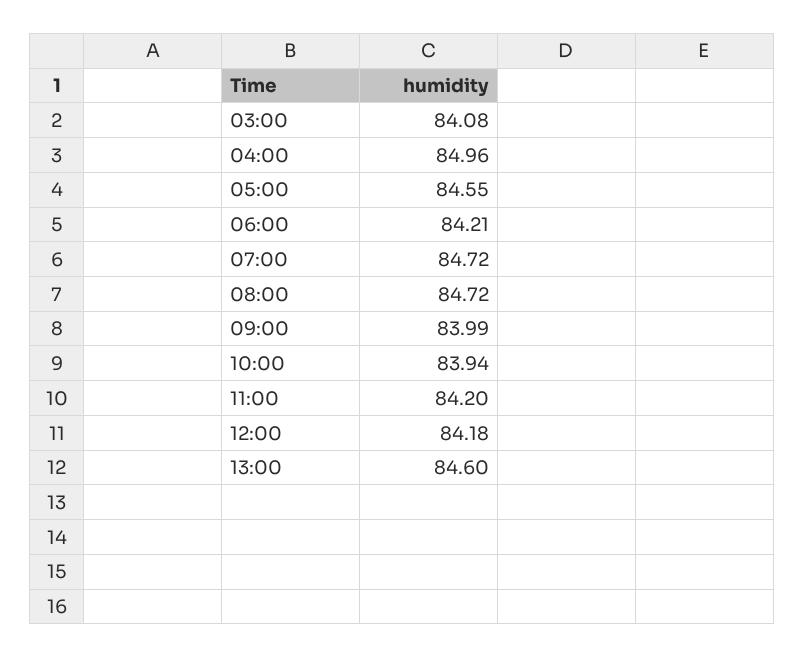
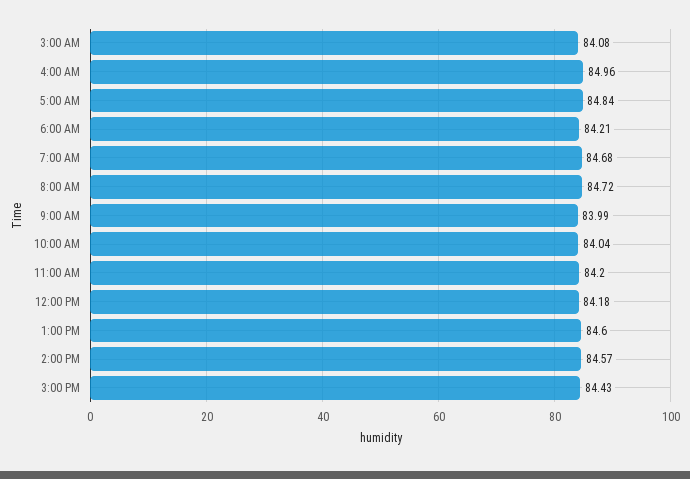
05:00: 84.55 -> 84.84
07:00: 84.72 -> 84.68
10:00: 83.94 -> 84.04
2:00 PM: none -> 84.57
3:00 PM: none -> 84.43

